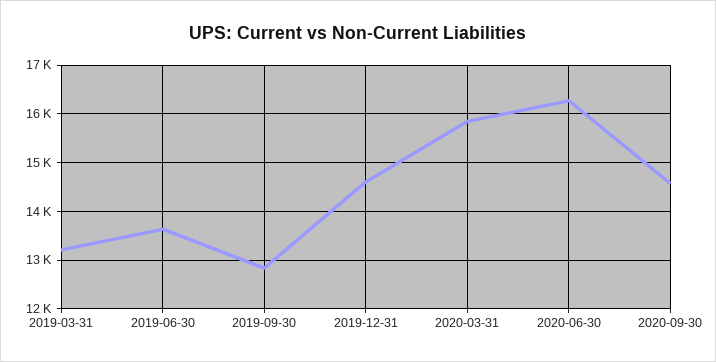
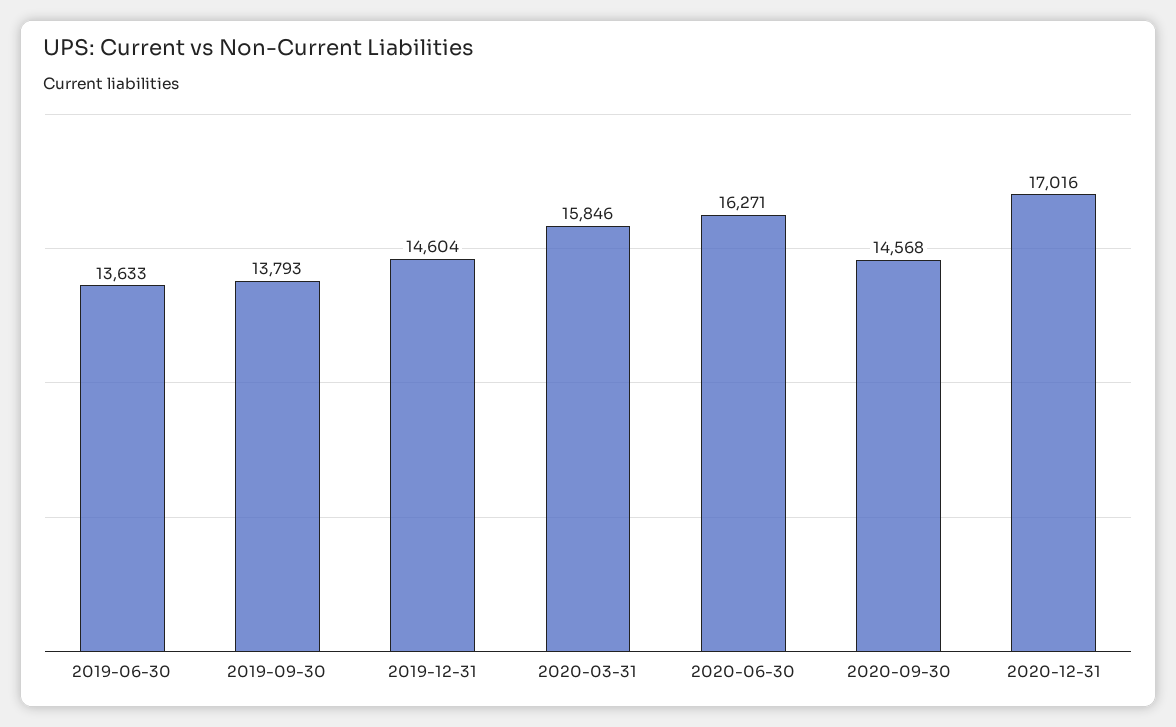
2019-03-31: 13200 -> none
2019-09-30: 12800 -> 13793
2020-12-31: none -> 17016

